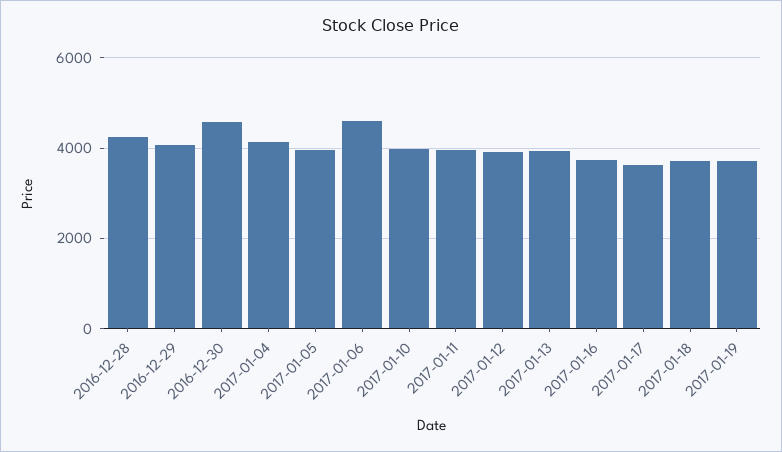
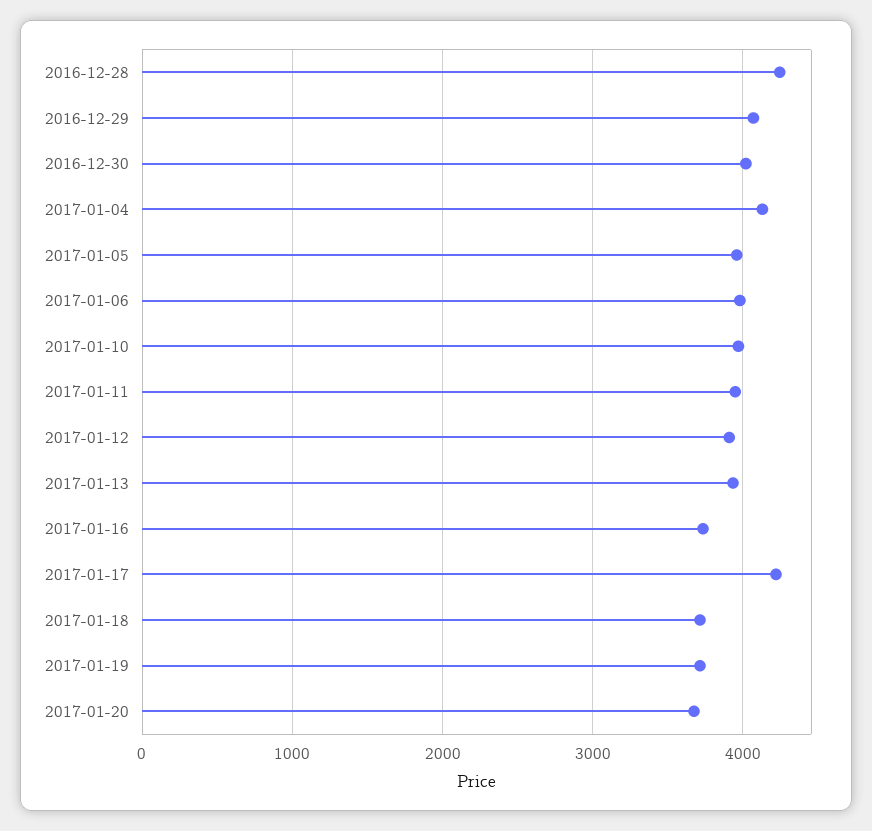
2016-12-30: 4600 -> 4000
2017-01-06: 4600 -> 4000
2017-01-17: 3600 -> 4200
2017-01-20: none -> 3700

